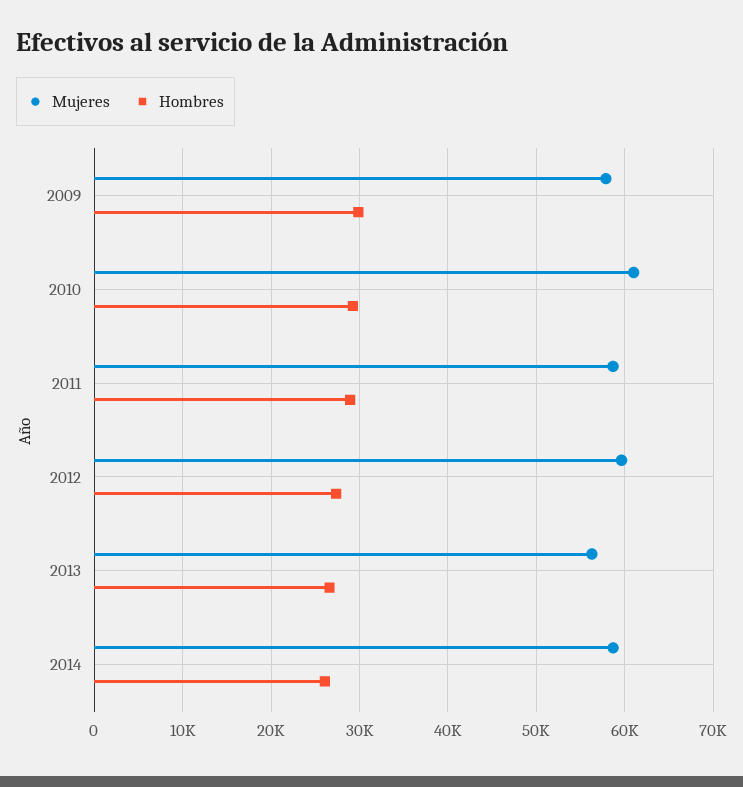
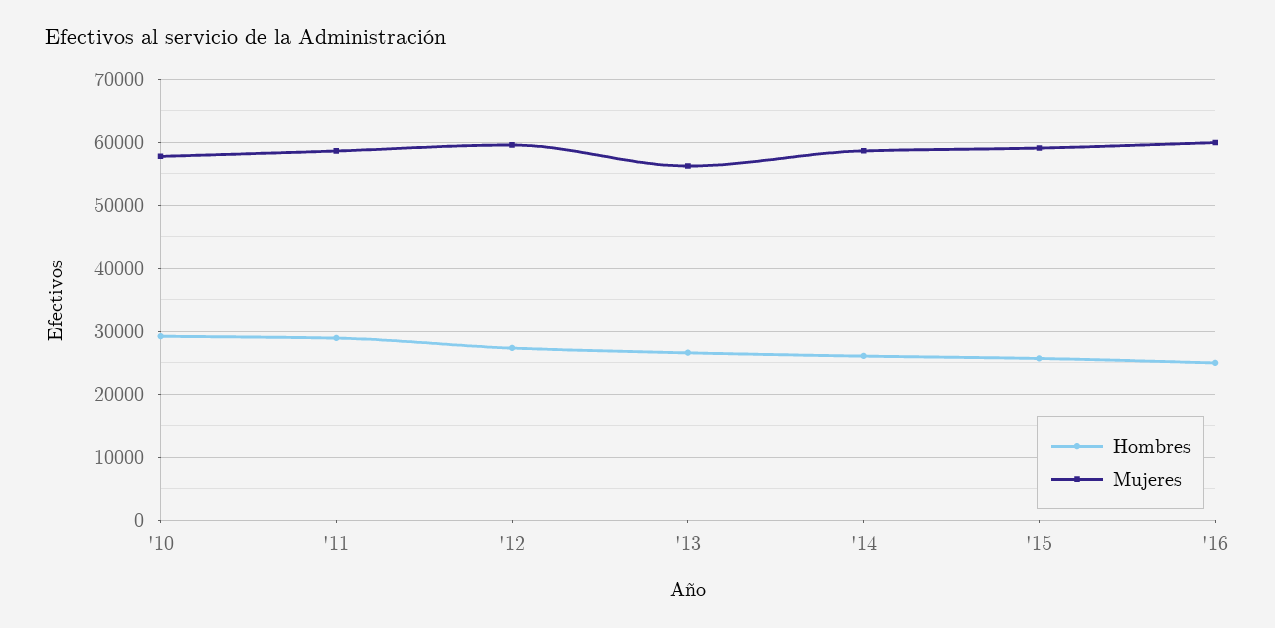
Mujeres, 2009: 58000 -> none
Hombres, 2009: 30000 -> none
Mujeres, 2010: 61000 -> 58000
Hombres, '15: none -> 26000
Mujeres, '15: none -> 59000
Hombres, '16: none -> 25000
Mujeres, '16: none -> 60000

